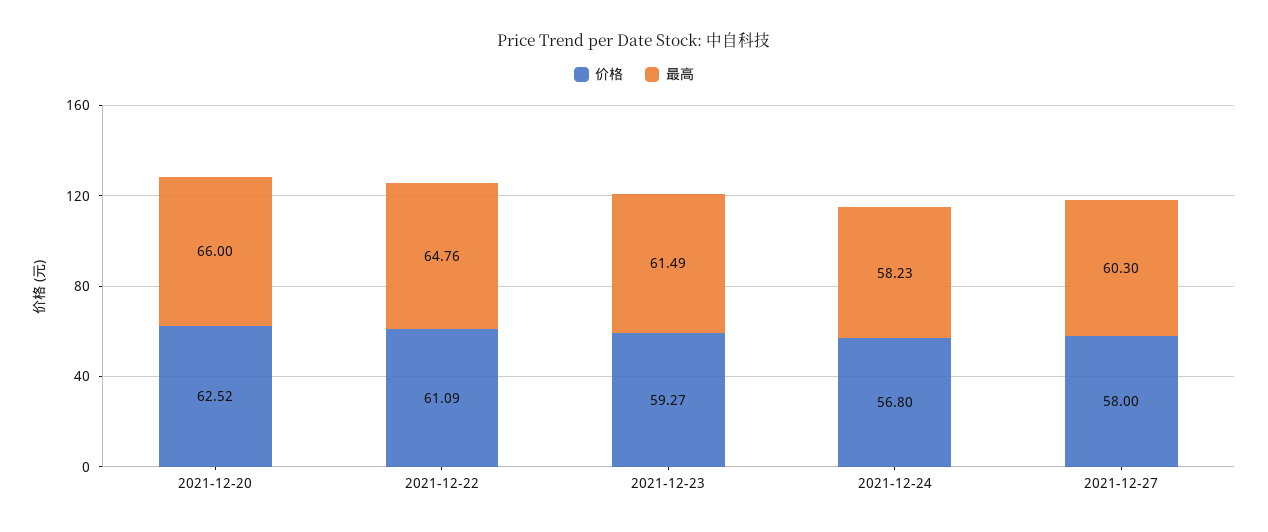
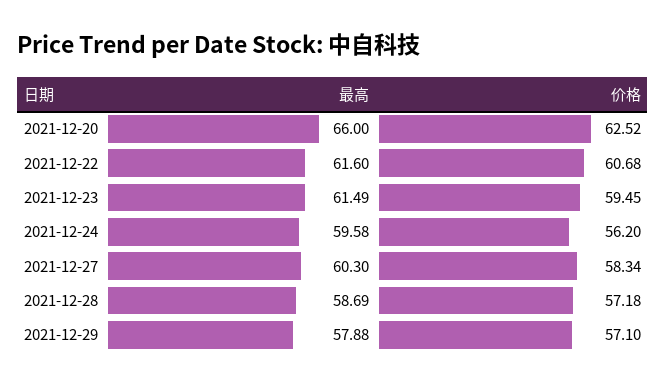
价格, 2021-12-22: 61.09 -> 60.68
最高, 2021-12-22: 64.76 -> 61.6
价格, 2021-12-23: 59.27 -> 59.45
价格, 2021-12-24: 56.8 -> 56.2
最高, 2021-12-24: 58.23 -> 59.58
价格, 2021-12-27: 58 -> 58.34
最高, 2021-12-28: none -> 58.69
价格, 2021-12-28: none -> 57.18
最高, 2021-12-29: none -> 57.88
价格, 2021-12-29: none -> 57.1

